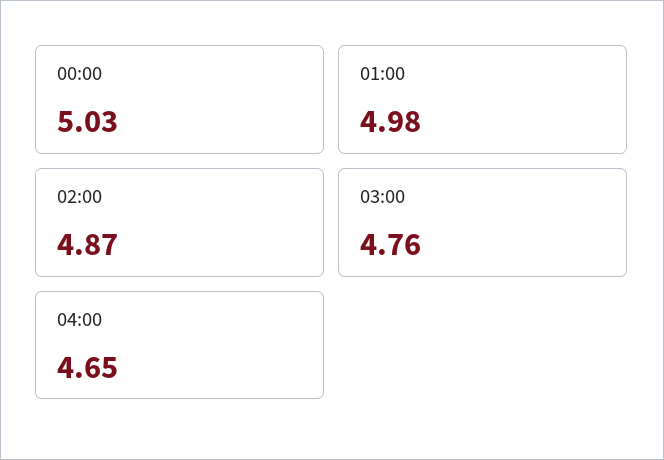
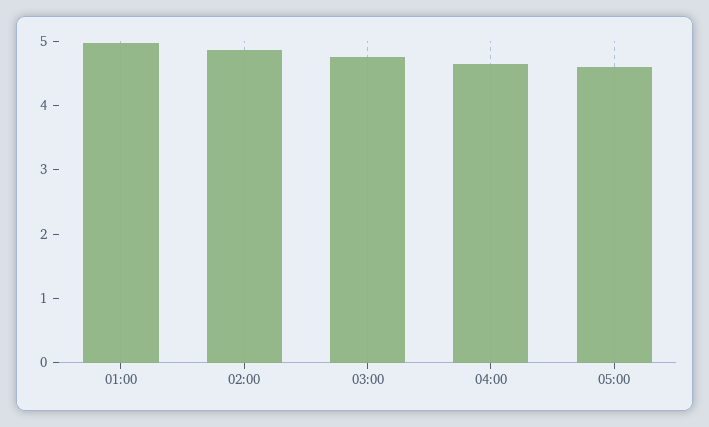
00:00: 5.03 -> none
05:00: none -> 4.6

